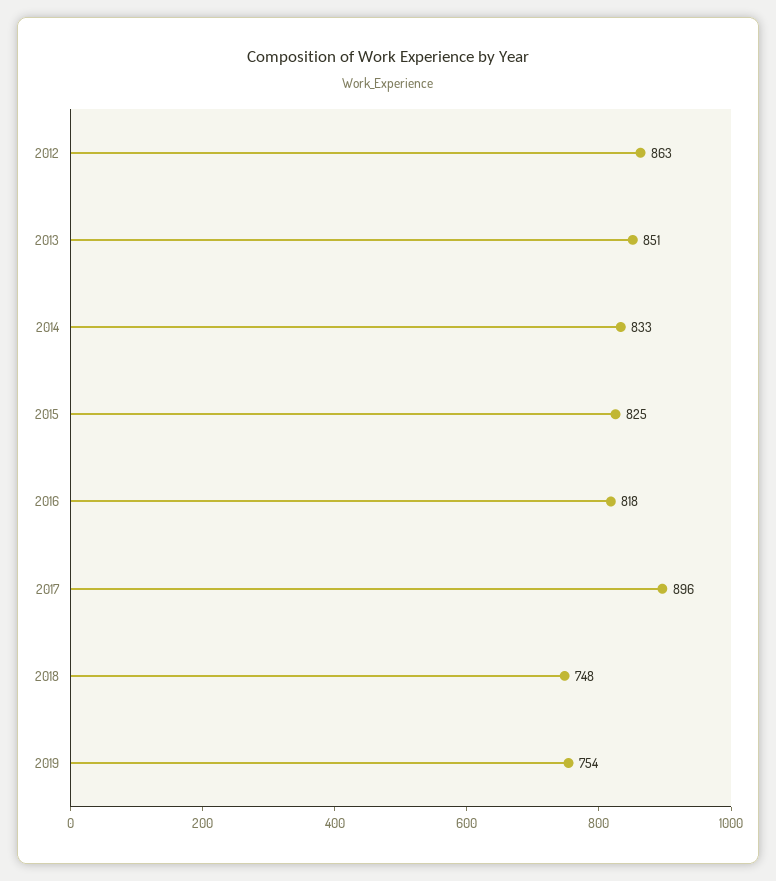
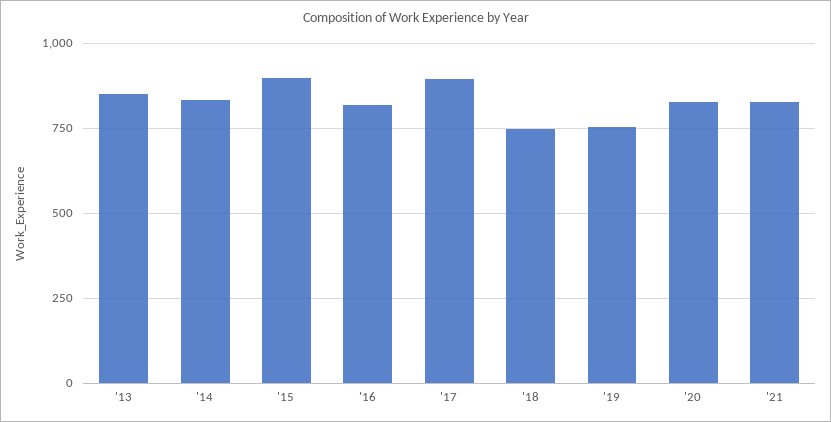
2012: 863 -> none
2015: 825 -> 900
'20: none -> 825
'21: none -> 825

